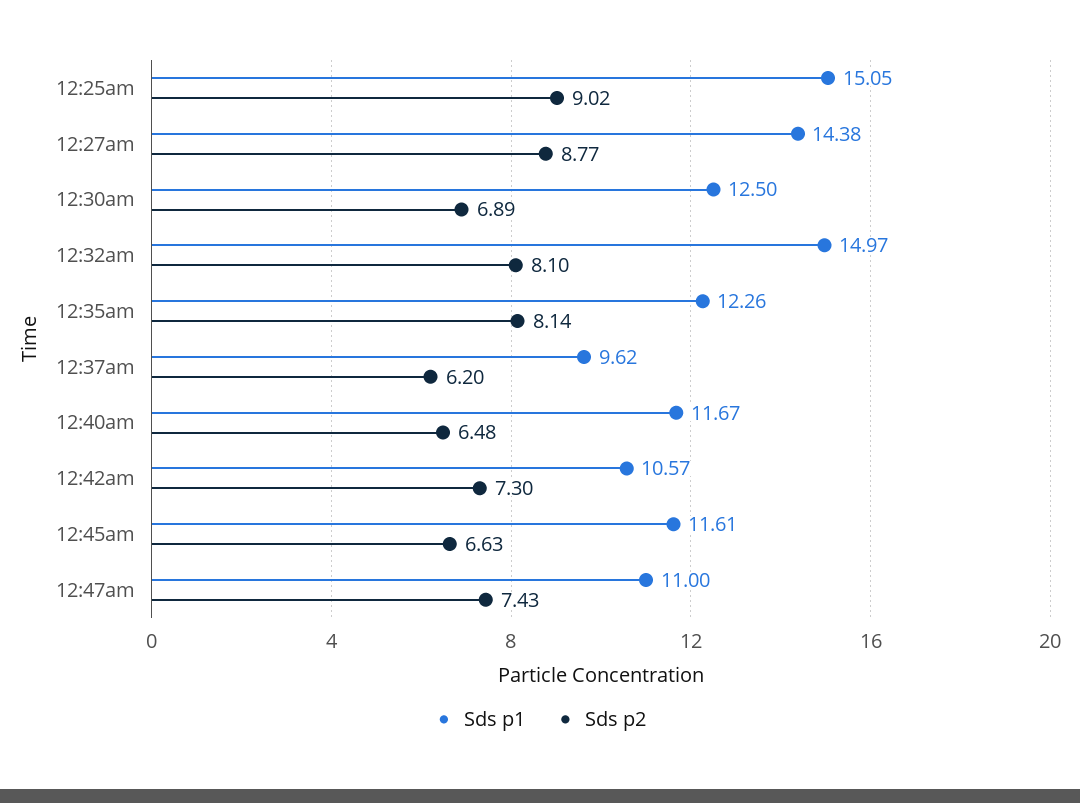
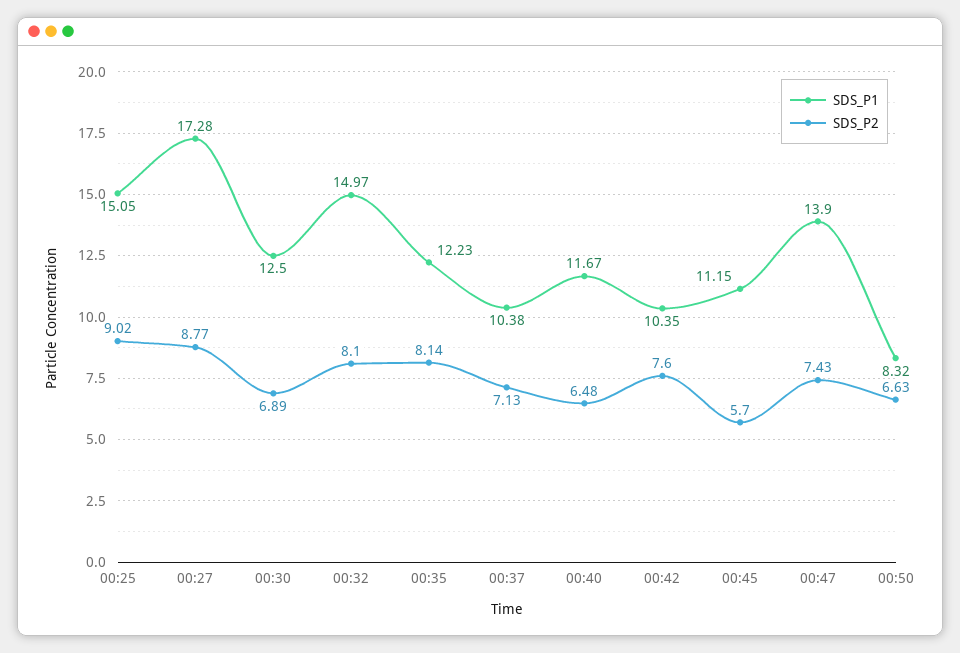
Sds p1, 12:27am: 14.38 -> 17.28
Sds p1, 12:35am: 12.26 -> 12.23
Sds p1, 12:37am: 9.62 -> 10.38
Sds p2, 12:37am: 6.2 -> 7.13
Sds p1, 12:42am: 10.57 -> 10.35
Sds p2, 12:42am: 7.3 -> 7.6
Sds p1, 12:45am: 11.61 -> 11.15
Sds p2, 12:45am: 6.63 -> 5.7
Sds p1, 12:47am: 11 -> 13.9
Sds p1, 00:50: none -> 8.32
Sds p2, 00:50: none -> 6.63

